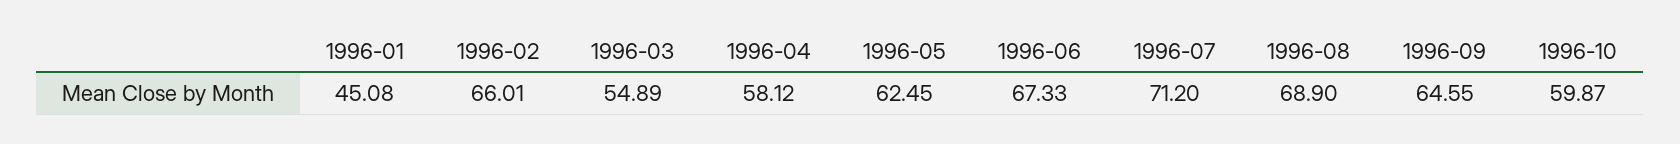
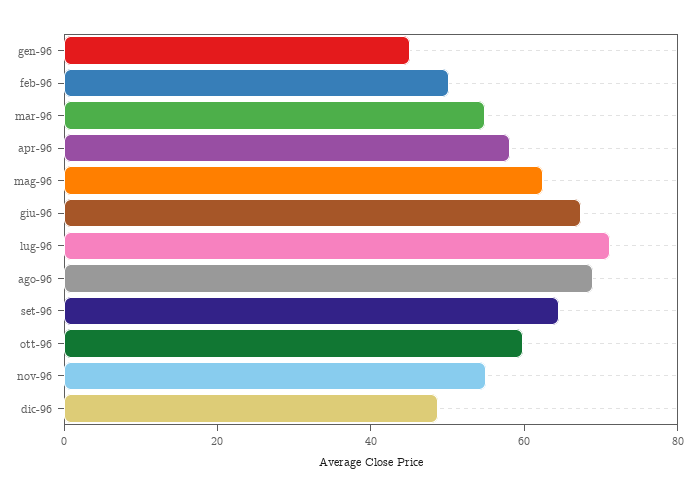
1996-02: 66.01 -> 50
nov-96: none -> 55
dic-96: none -> 50

